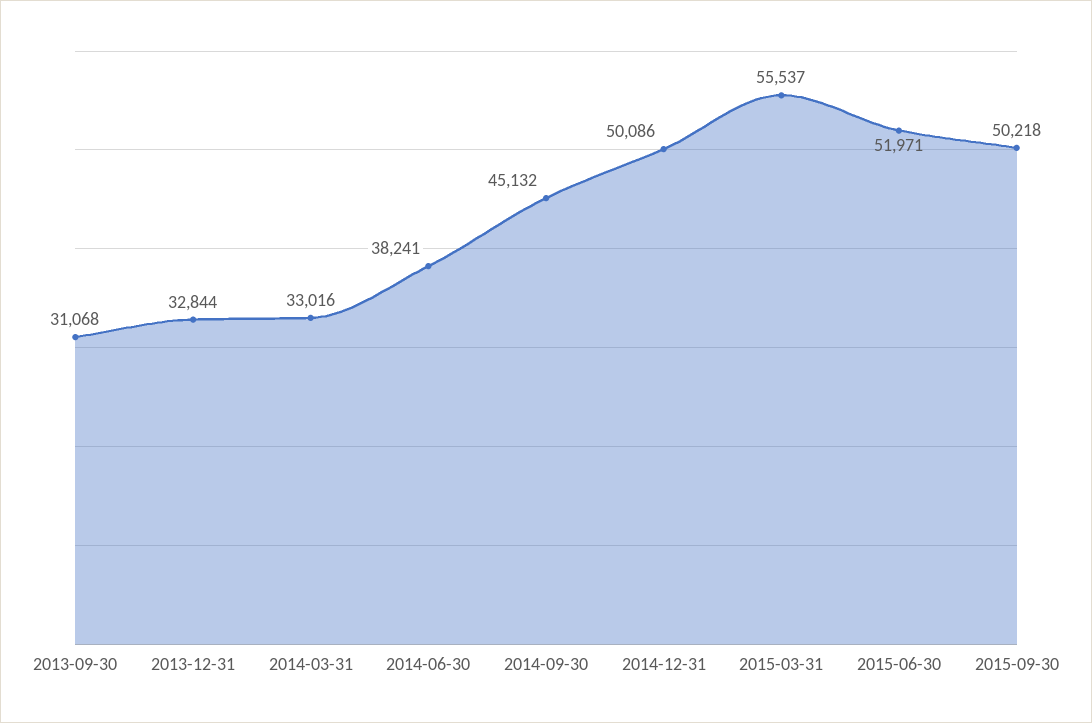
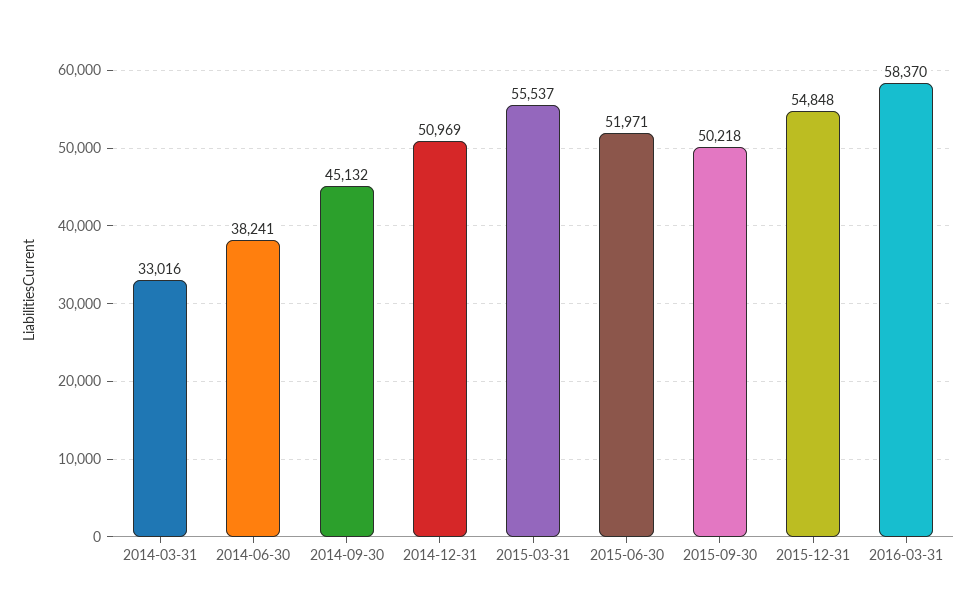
2013-09-30: 31068 -> none
2013-12-31: 32844 -> none
2014-12-31: 50086 -> 50969
2015-12-31: none -> 54848
2016-03-31: none -> 58370

